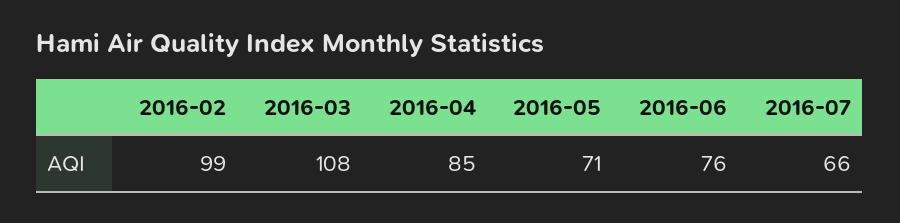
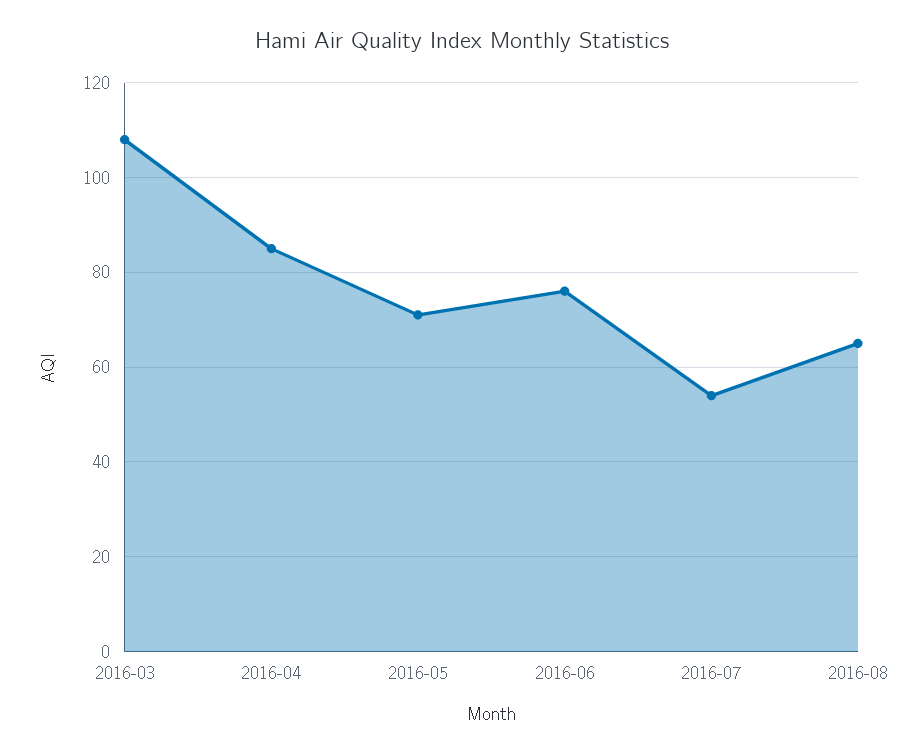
2016-02: 99 -> none
2016-07: 66 -> 55
2016-08: none -> 65

